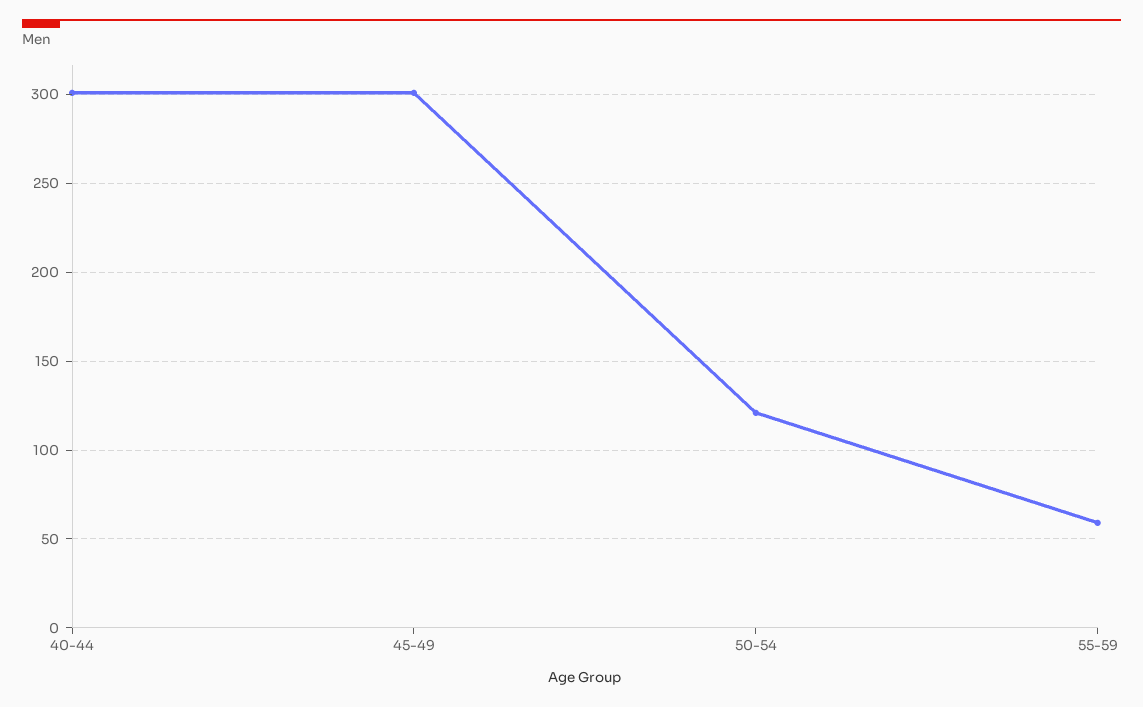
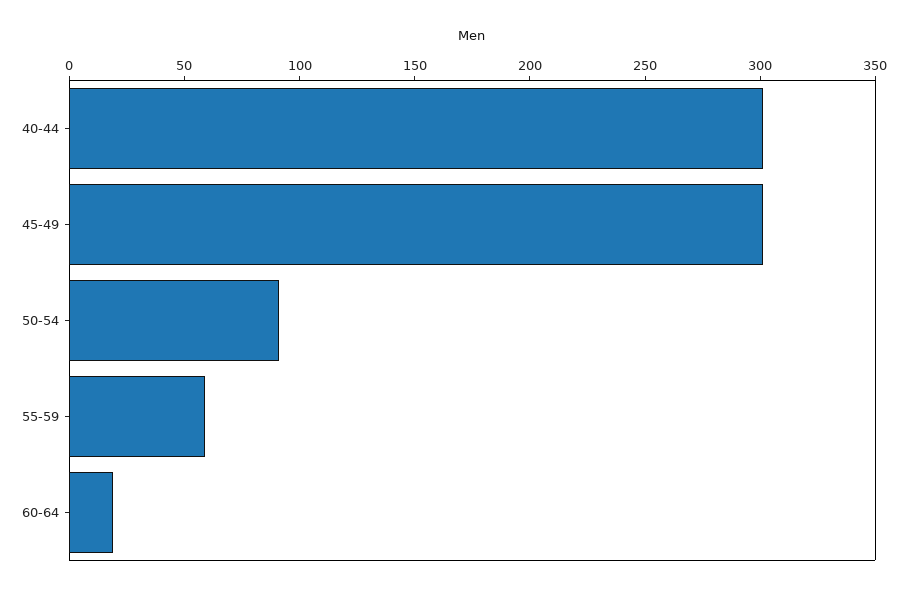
50-54: 120 -> 90
60-64: none -> 20

